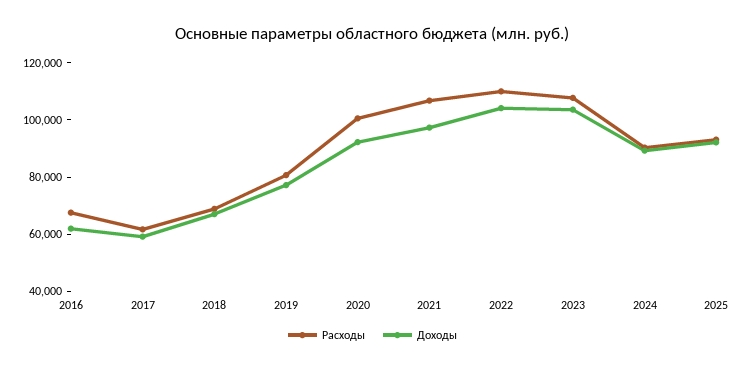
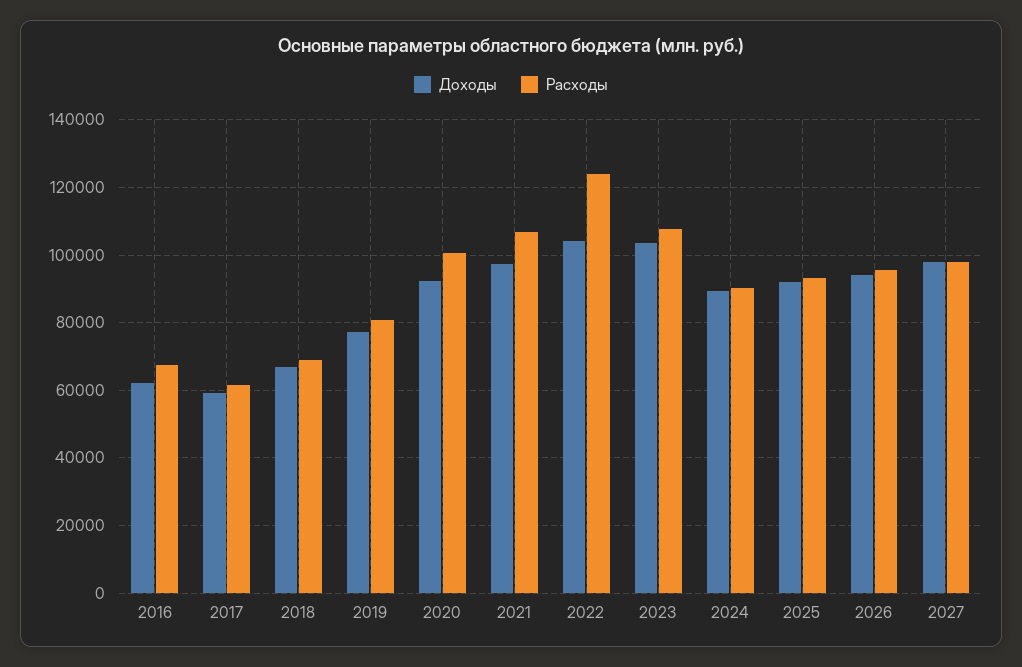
Расходы, 2022: 110000 -> 124000
Доходы, 2026: none -> 94000
Расходы, 2026: none -> 96000
Доходы, 2027: none -> 98000
Расходы, 2027: none -> 98000

